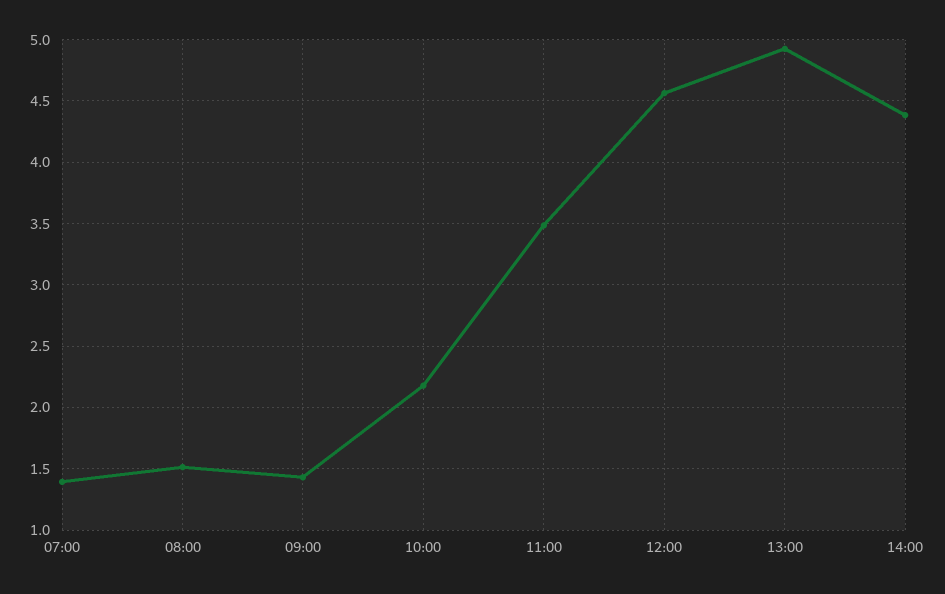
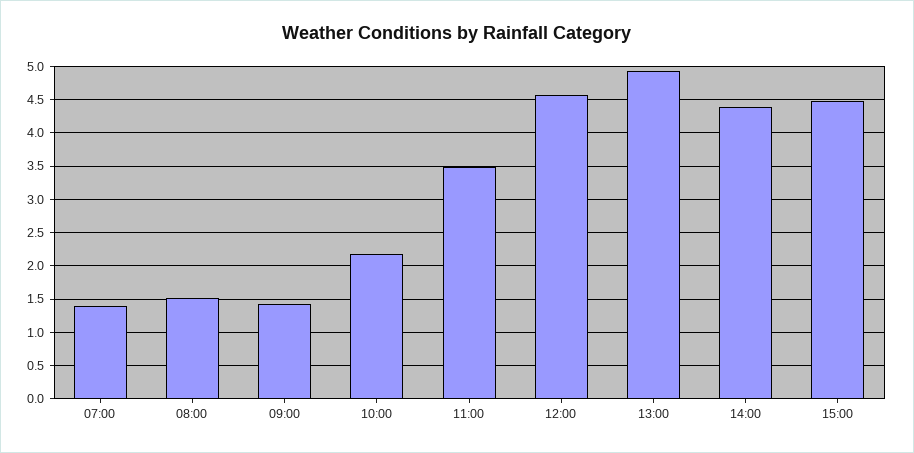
15:00: none -> 4.5

